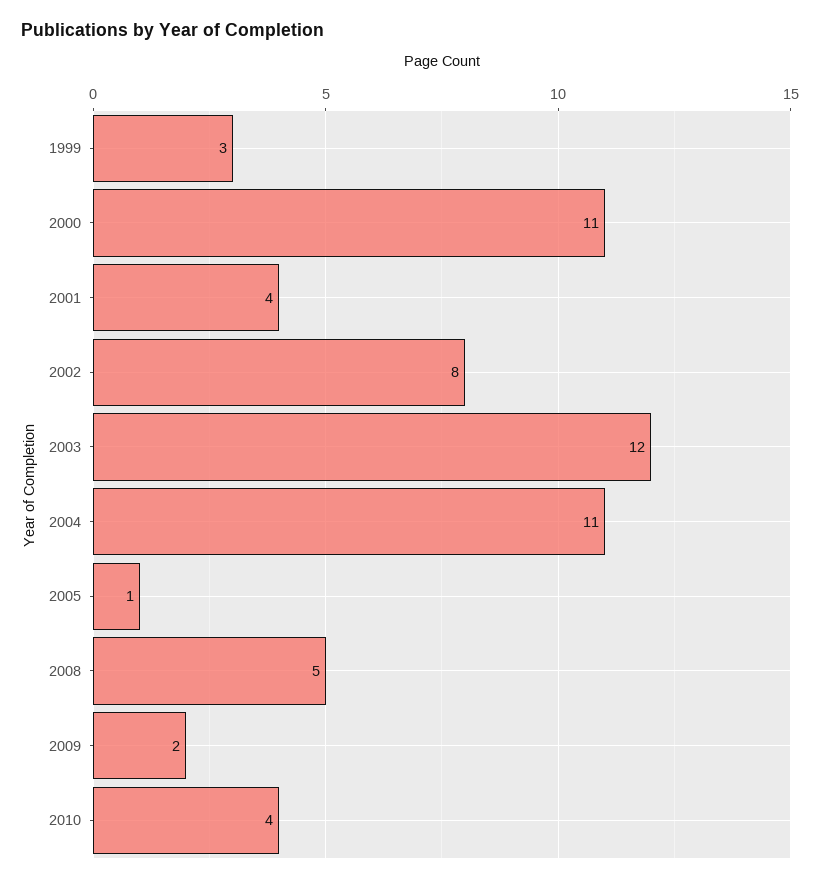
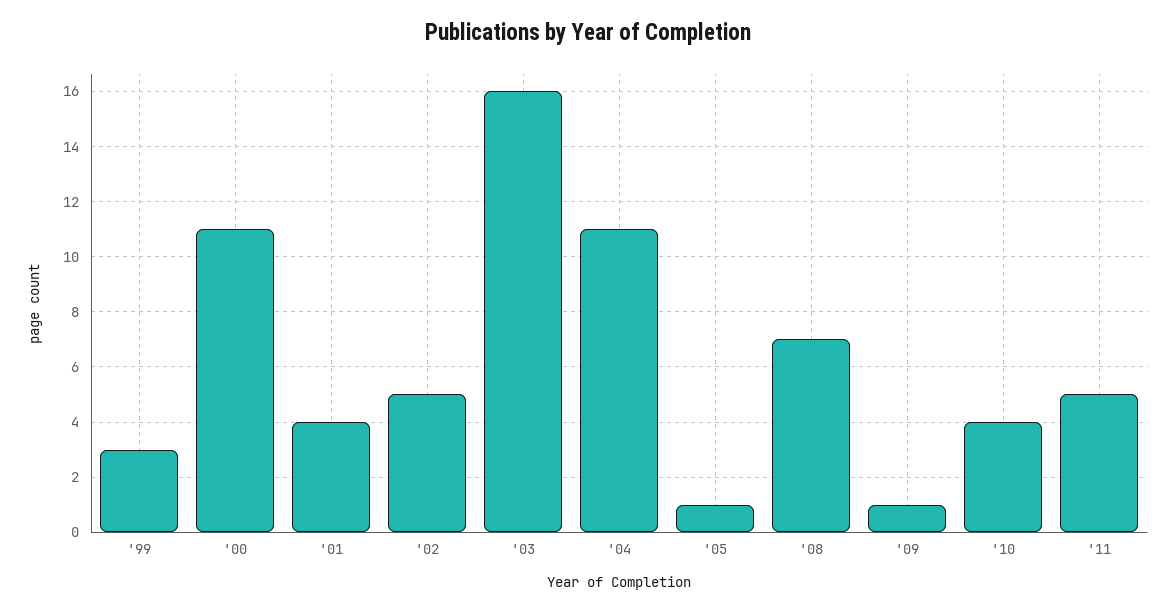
2002: 8 -> 5
2003: 12 -> 16
2008: 5 -> 7
2009: 2 -> 1
'11: none -> 5

